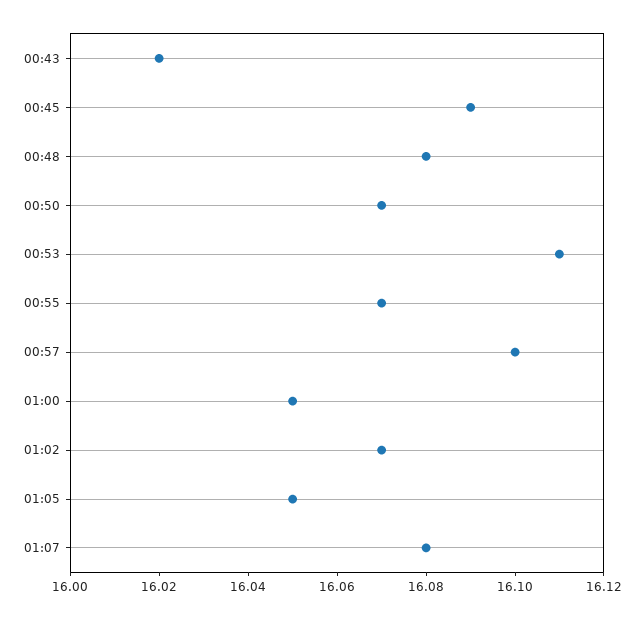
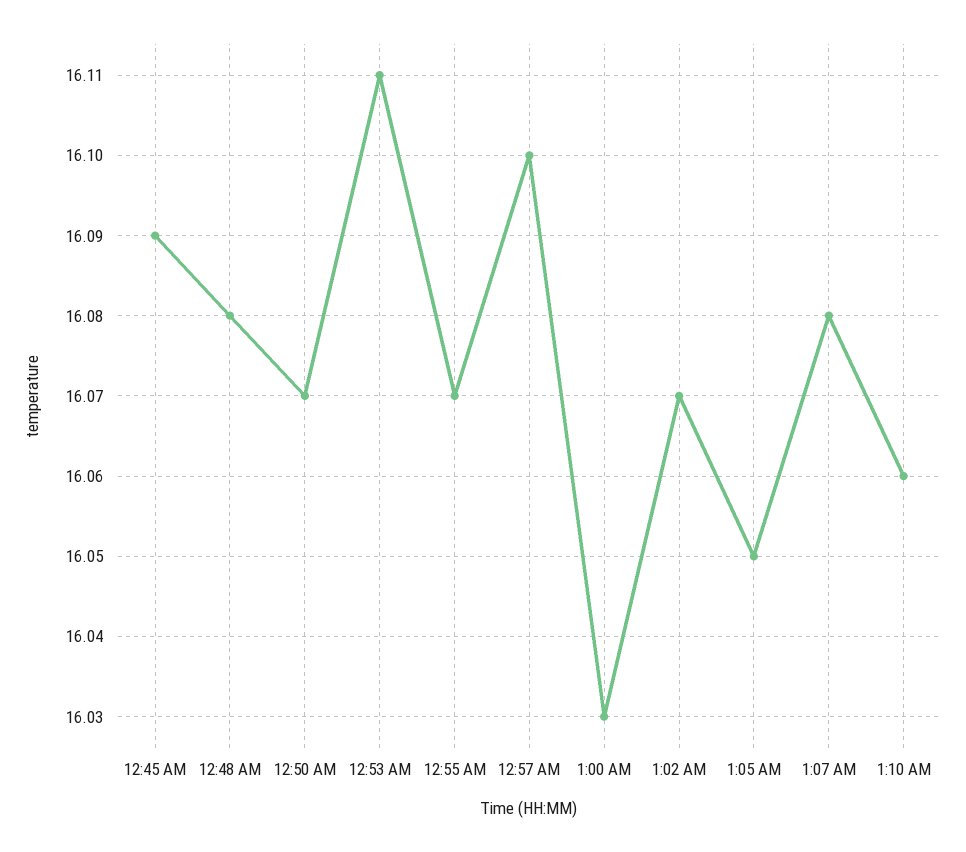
00:43: 16.02 -> none
01:00: 16.05 -> 16.03
1:10 AM: none -> 16.06

